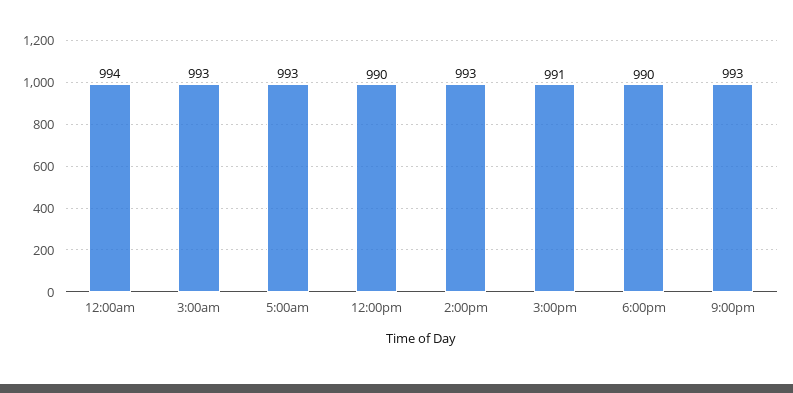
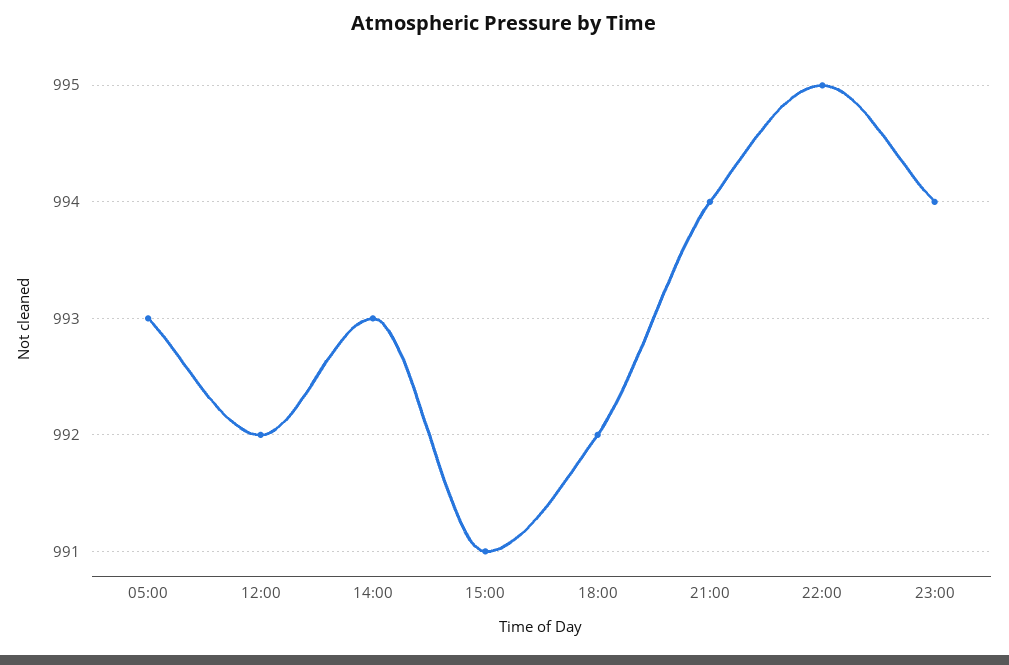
12:00am: 994 -> none
3:00am: 993 -> none
12:00pm: 990 -> 992
6:00pm: 990 -> 992
9:00pm: 993 -> 994
22:00: none -> 995
23:00: none -> 994

